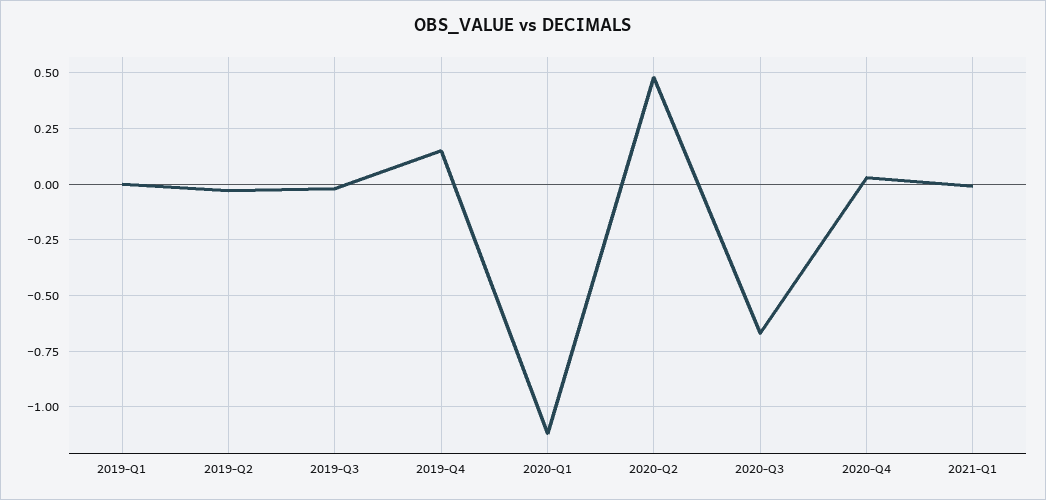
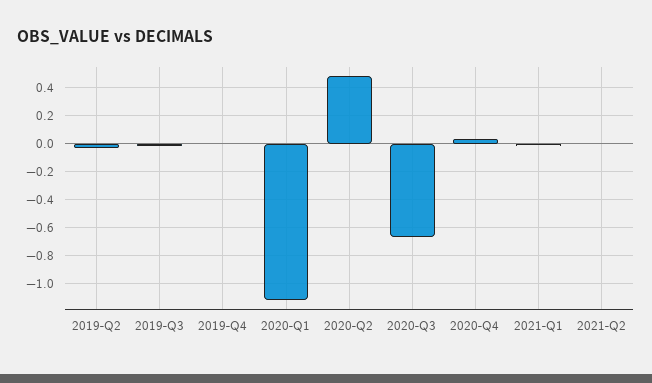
2019-Q1: 0 -> none
2019-Q4: 0.15 -> 0
2021-Q2: none -> 0

